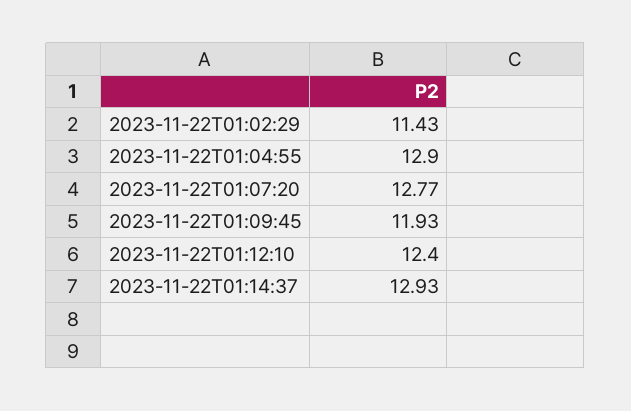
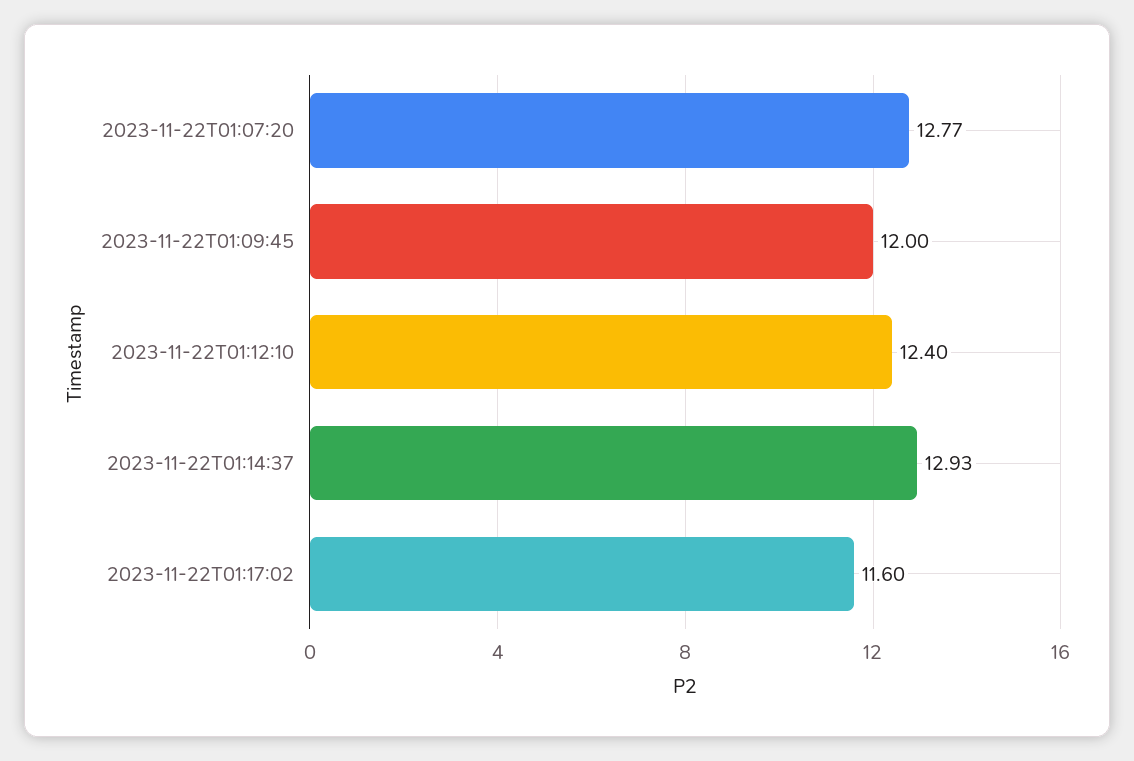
2023-11-22T01:02:29: 11.43 -> none
2023-11-22T01:04:55: 12.9 -> none
2023-11-22T01:09:45: 11.93 -> 12
2023-11-22T01:17:02: none -> 11.6

